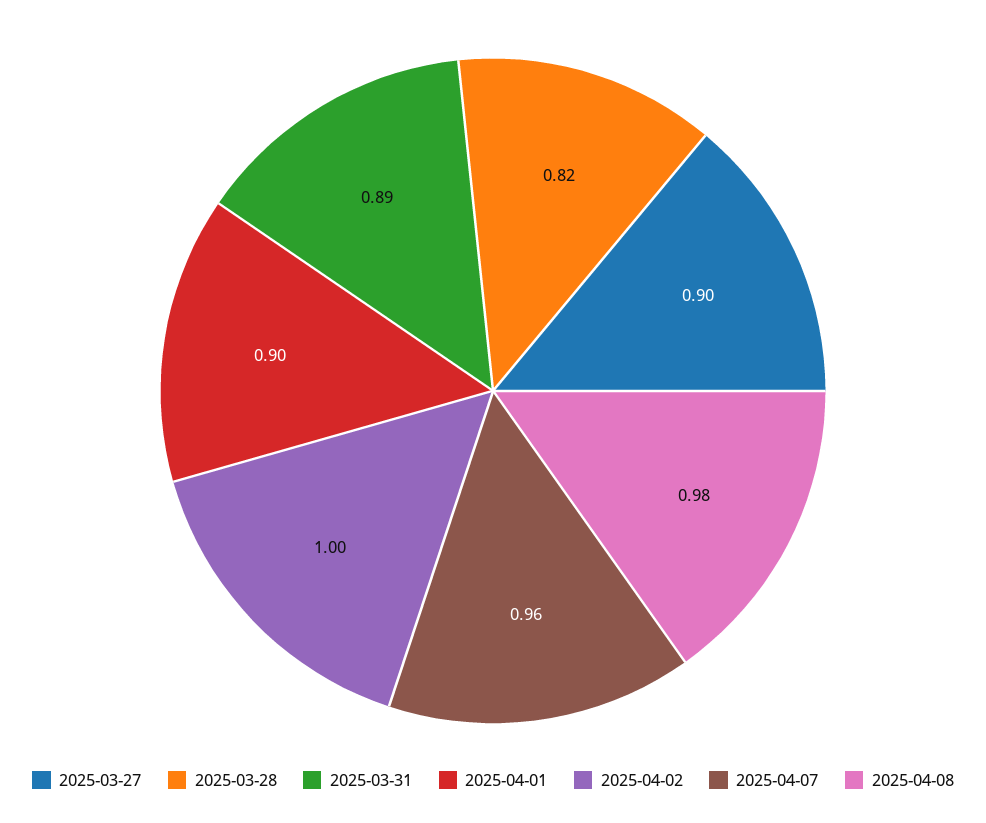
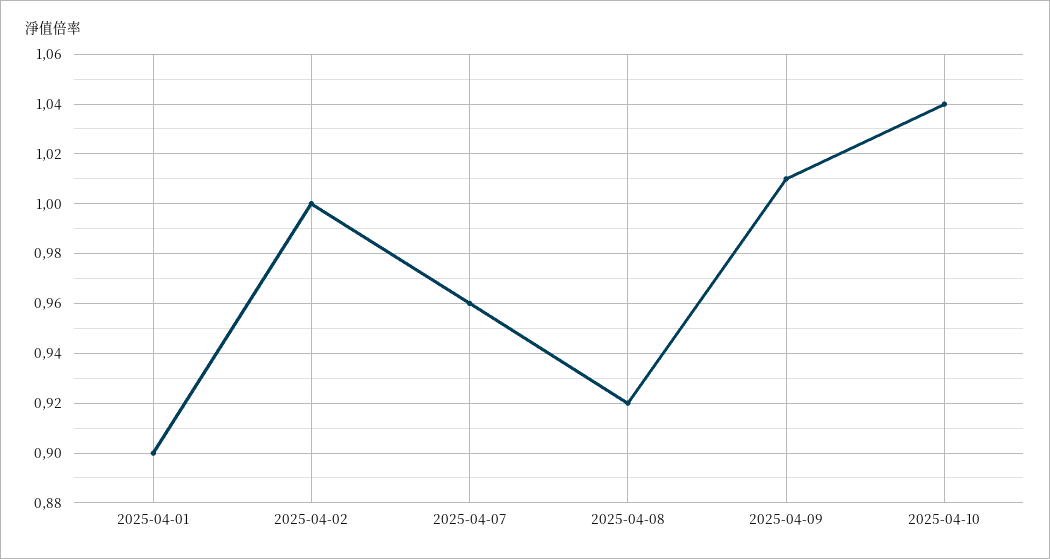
2025-03-27: 0.9 -> none
2025-03-28: 0.82 -> none
2025-03-31: 0.89 -> none
2025-04-08: 0.98 -> 0.92
2025-04-09: none -> 1.01
2025-04-10: none -> 1.04

